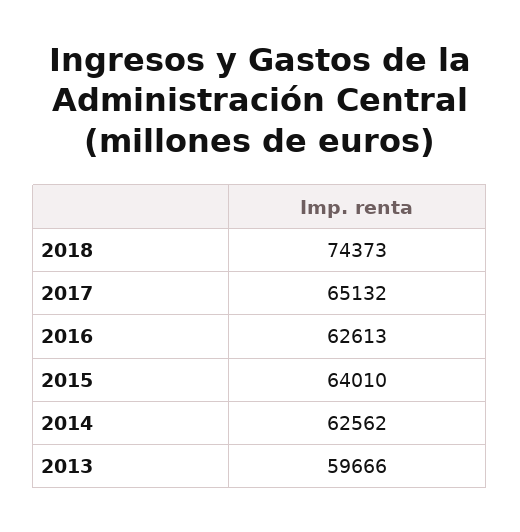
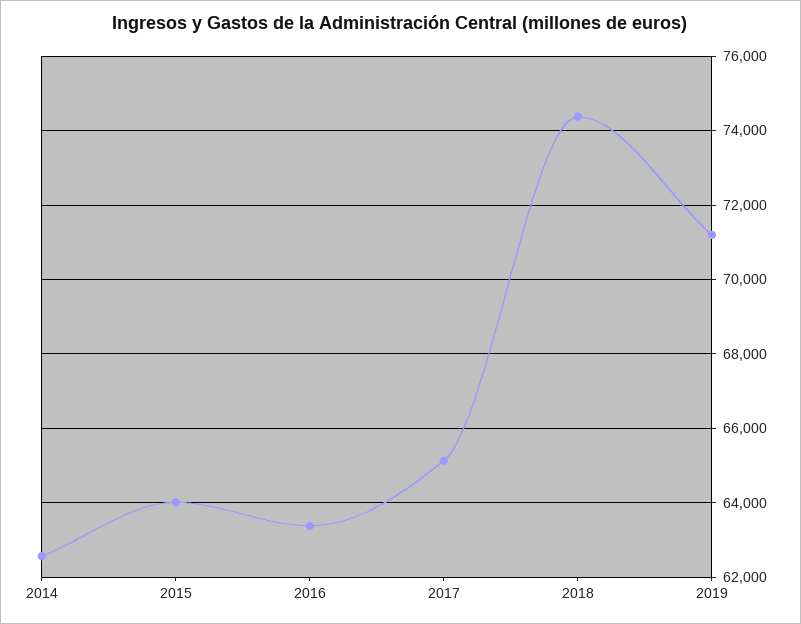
2016: 62613 -> 63400
2013: 59666 -> none
2019: none -> 71200

